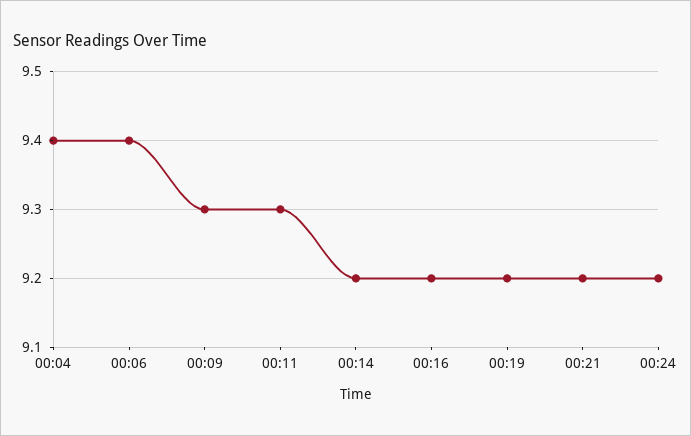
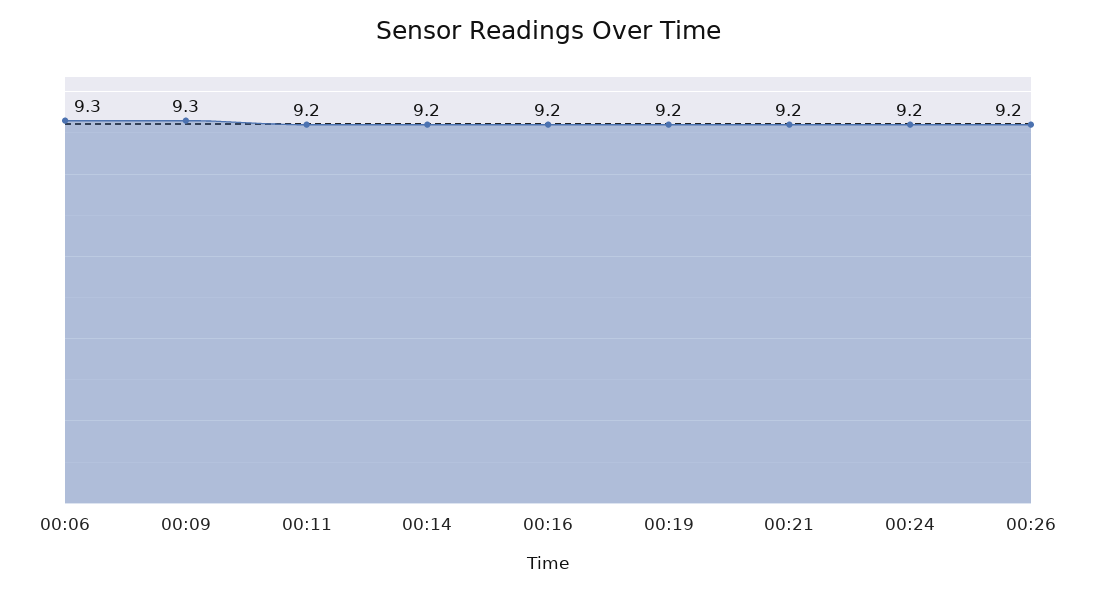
00:04: 9.4 -> none
00:06: 9.4 -> 9.3
00:11: 9.3 -> 9.2
00:26: none -> 9.2

